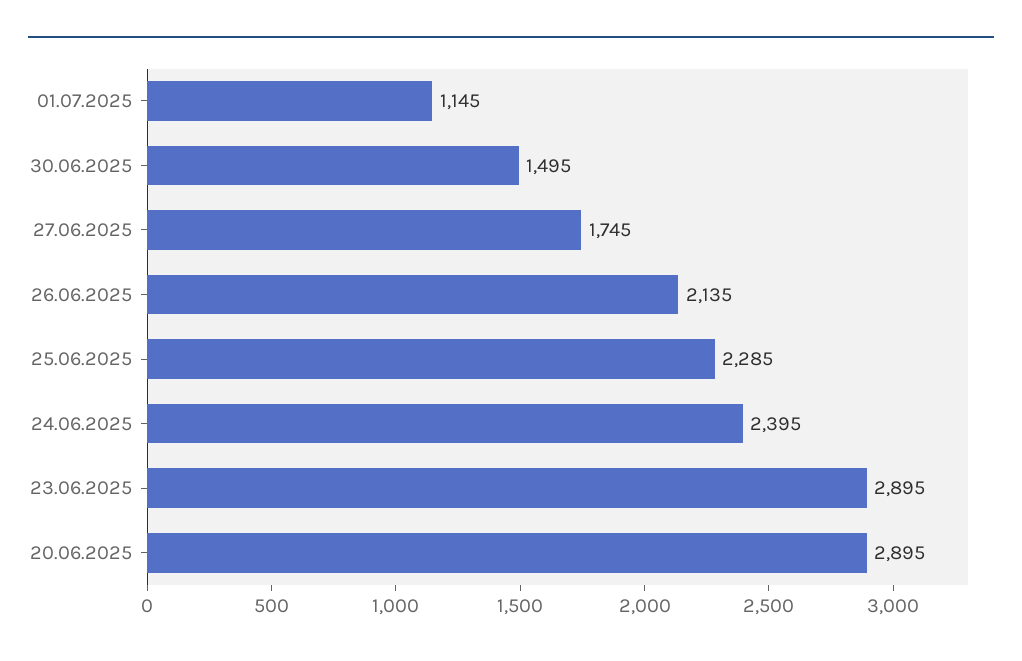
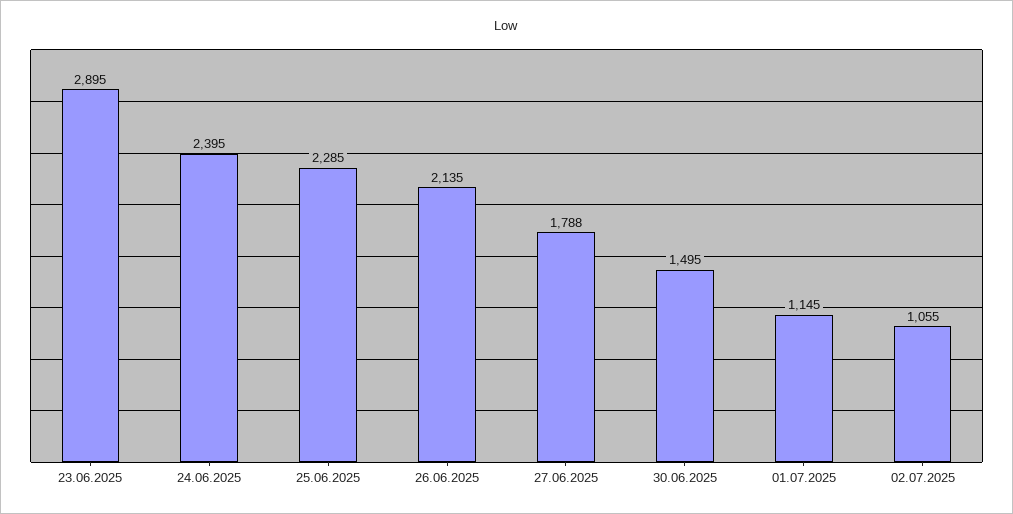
27.06.2025: 1745 -> 1788
20.06.2025: 2895 -> none
02.07.2025: none -> 1055

